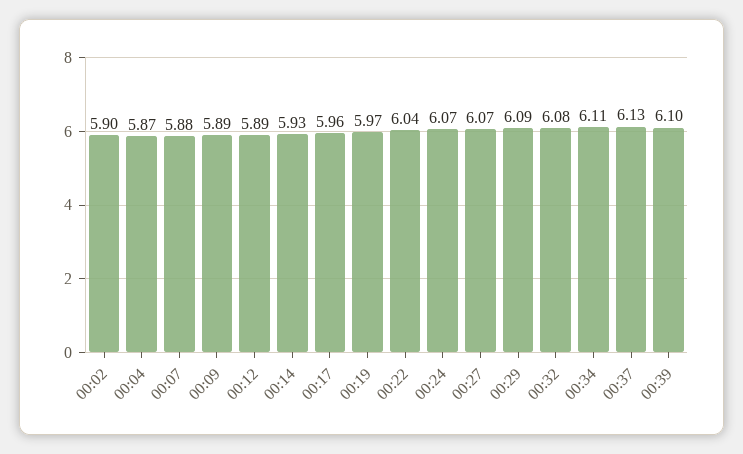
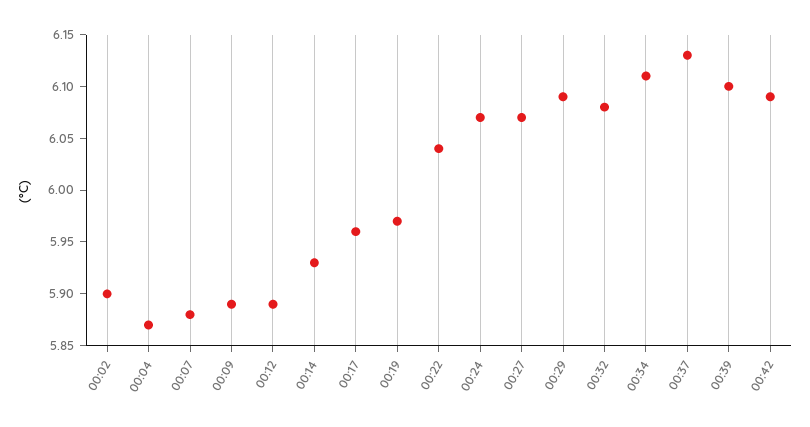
00:42: none -> 6.09

